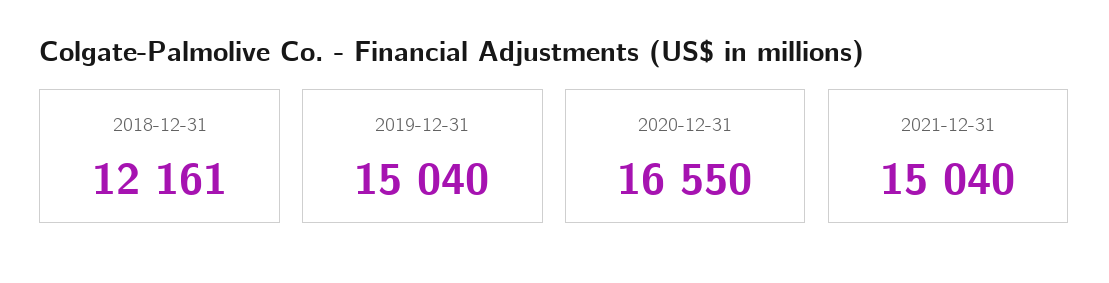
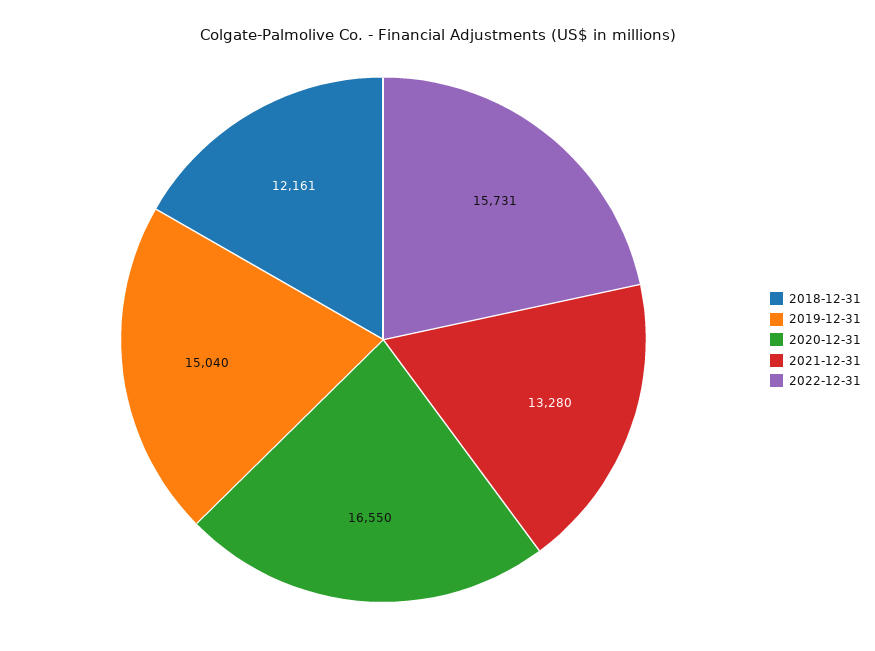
2021-12-31: 15040 -> 13280
2022-12-31: none -> 15731

